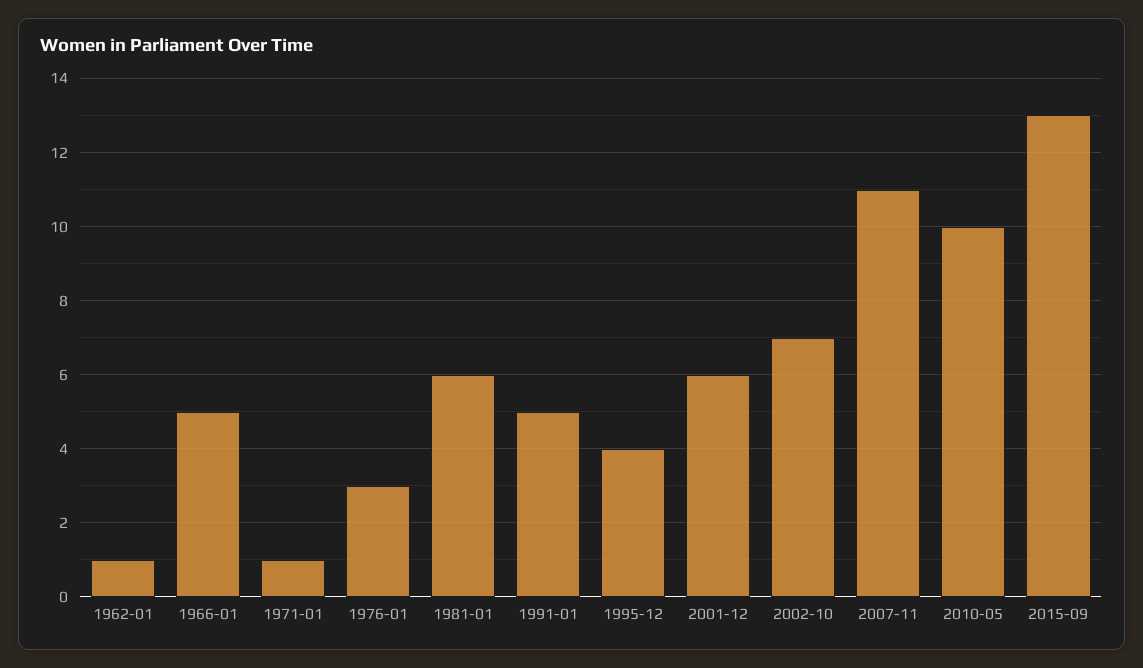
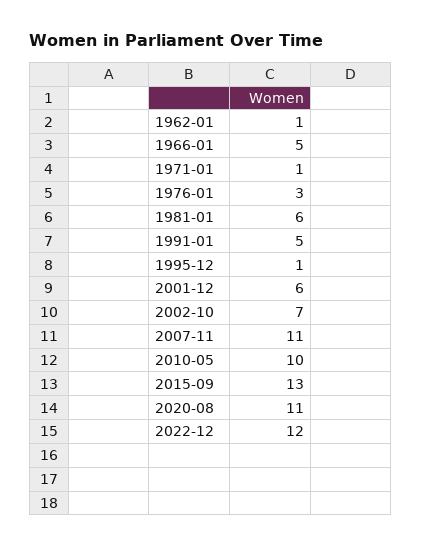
1995-12: 4 -> 1
2020-08: none -> 11
2022-12: none -> 12

